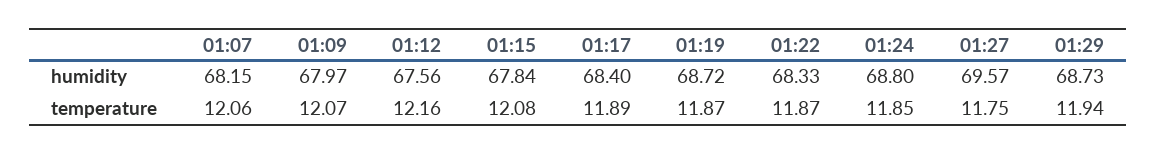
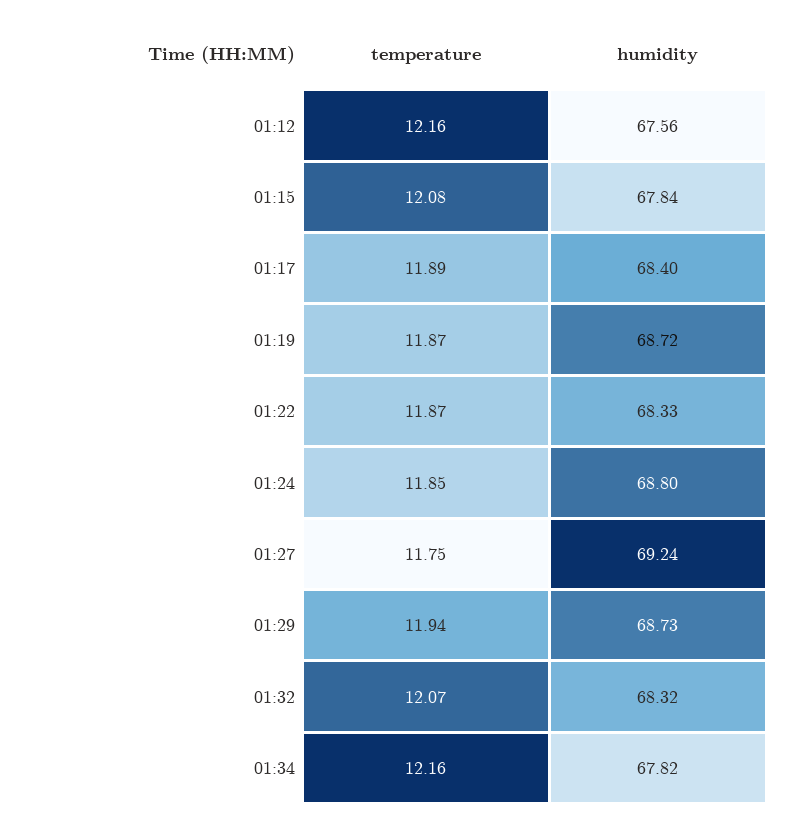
01:07, humidity: 68.15 -> none
01:09, humidity: 67.97 -> none
01:27, humidity: 69.57 -> 69.24
01:07, temperature: 12.06 -> none
01:09, temperature: 12.07 -> none
01:32, temperature: none -> 12.07
01:32, humidity: none -> 68.32
01:34, temperature: none -> 12.16
01:34, humidity: none -> 67.82

